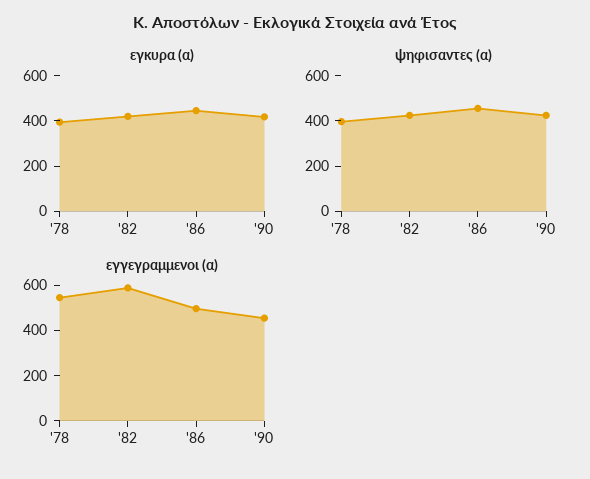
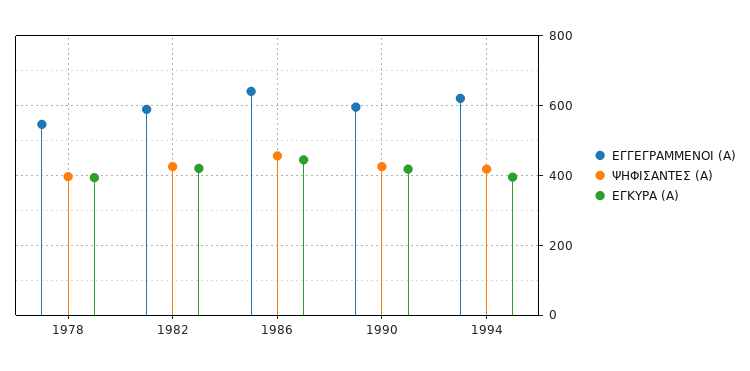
εγγεγραμμενοι (α), '86: 500 -> 640
εγγεγραμμενοι (α), '90: 450 -> 600
εγγεγραμμενοι (α), 1994: none -> 620
ψηφισαντες (α), 1994: none -> 420
εγκυρα (α), 1994: none -> 400

